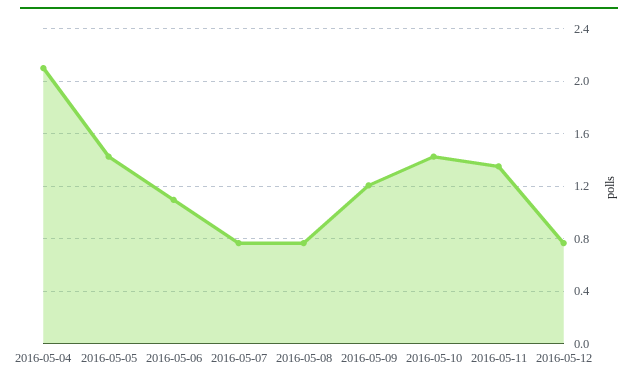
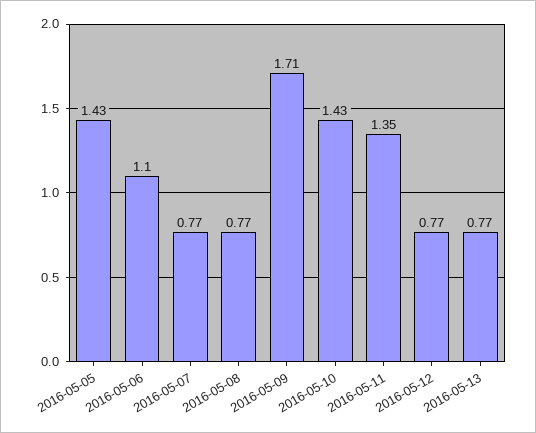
2016-05-04: 2.1 -> none
2016-05-09: 1.2 -> 1.71
2016-05-13: none -> 0.77

